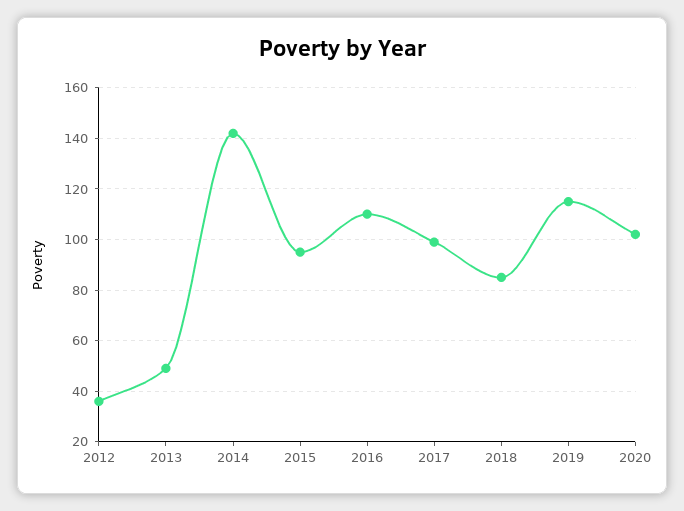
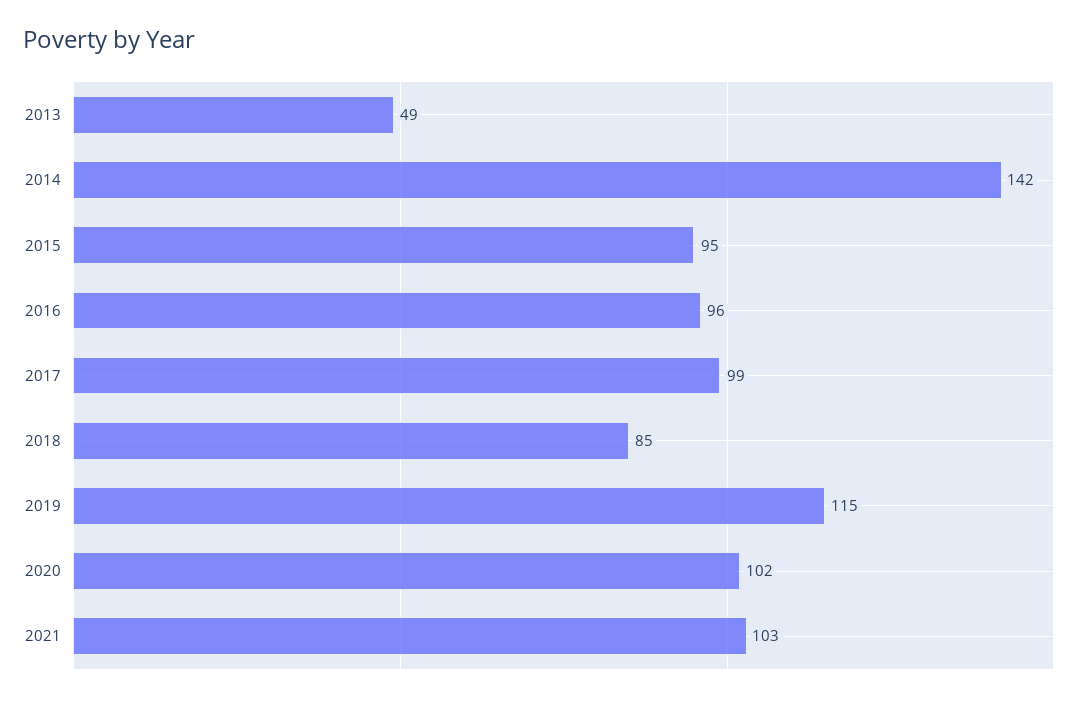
2012: 35 -> none
2016: 110 -> 96
2021: none -> 103

